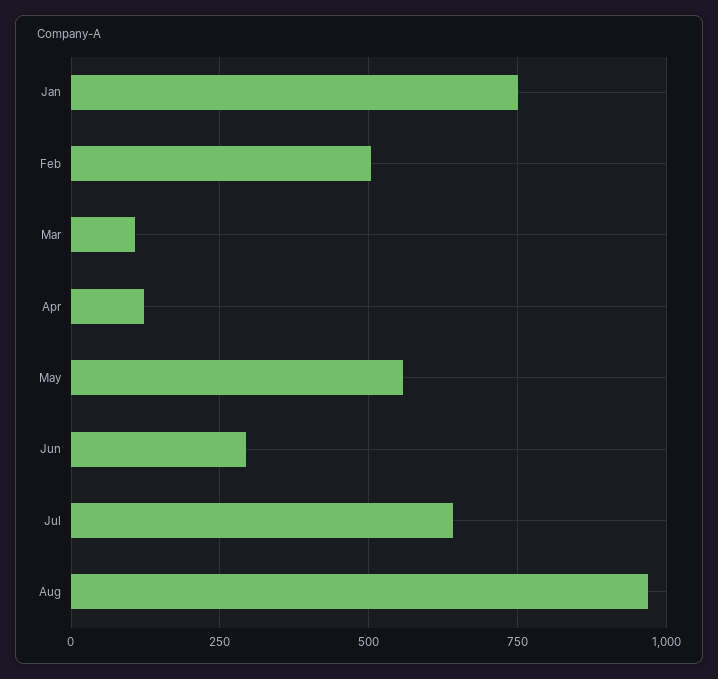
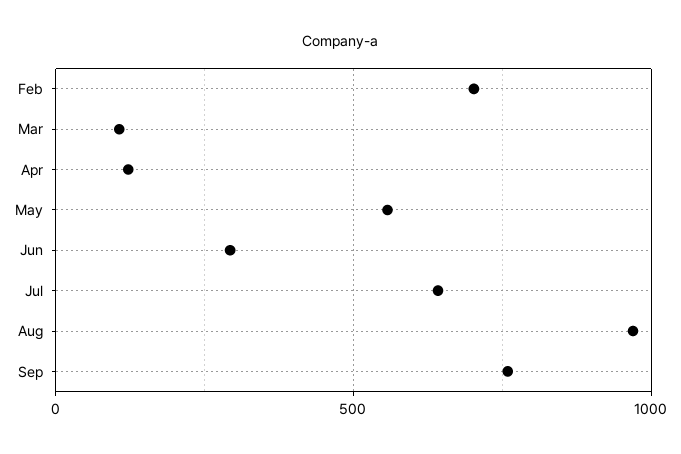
Jan: 750 -> none
Feb: 500 -> 700
Sep: none -> 750

